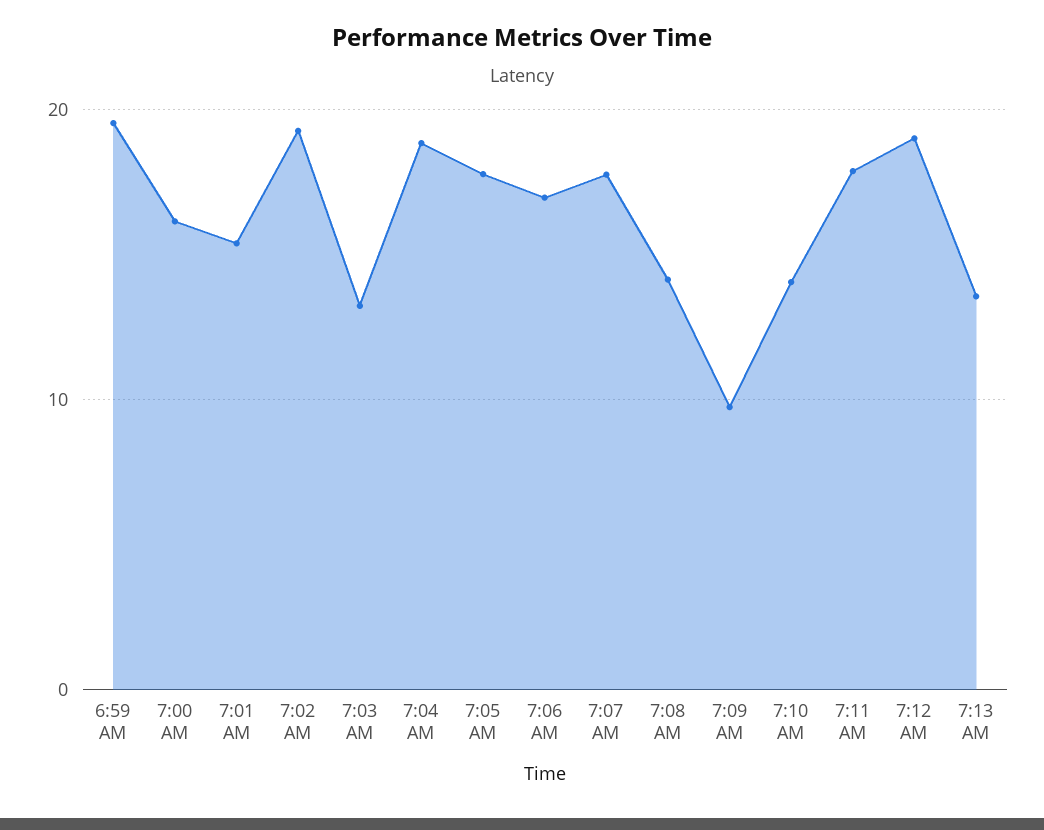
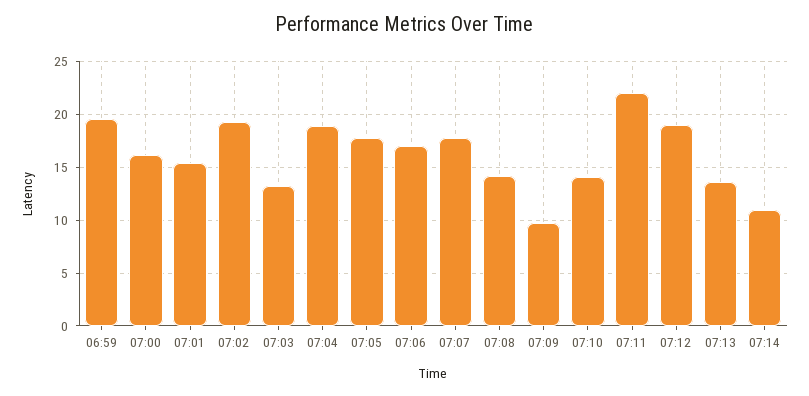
7:11 AM: 18 -> 22
07:14: none -> 11

